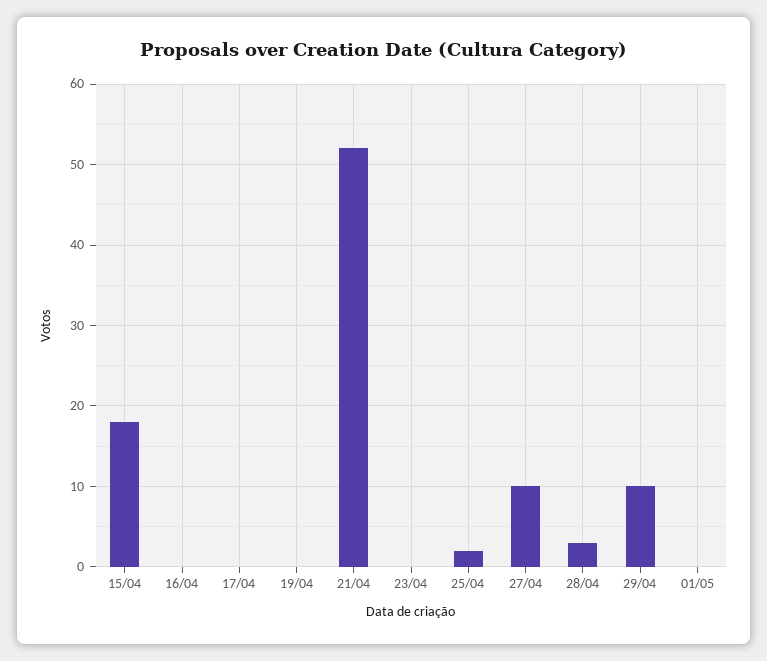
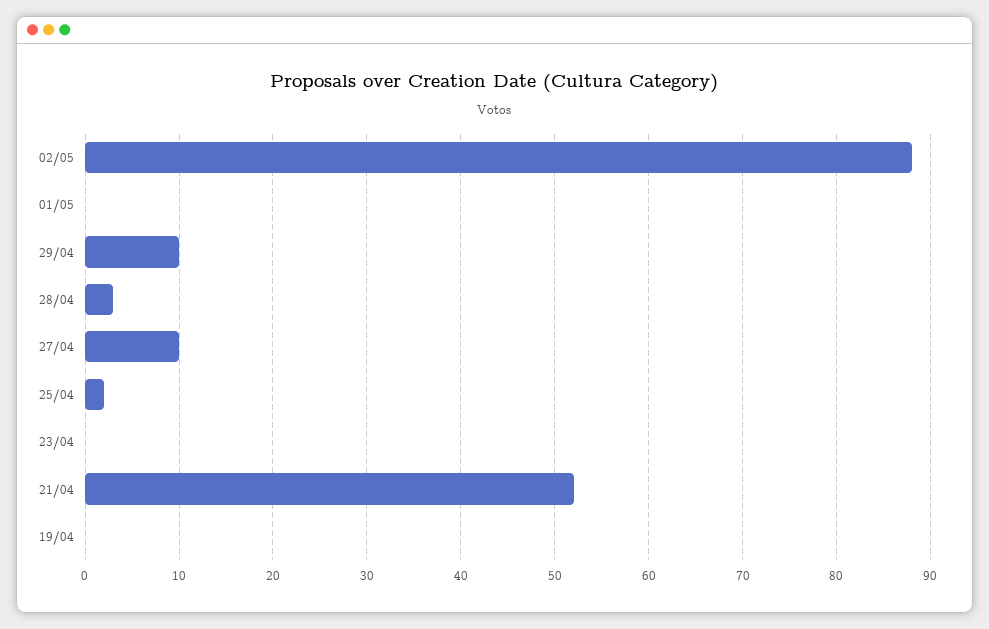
15/04: 18 -> none
16/04: 0 -> none
17/04: 0 -> none
02/05: none -> 88

